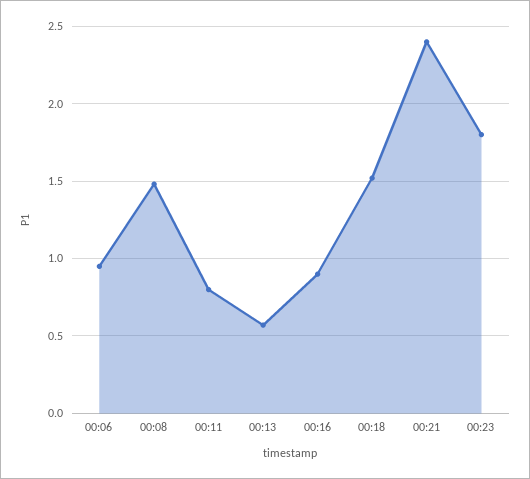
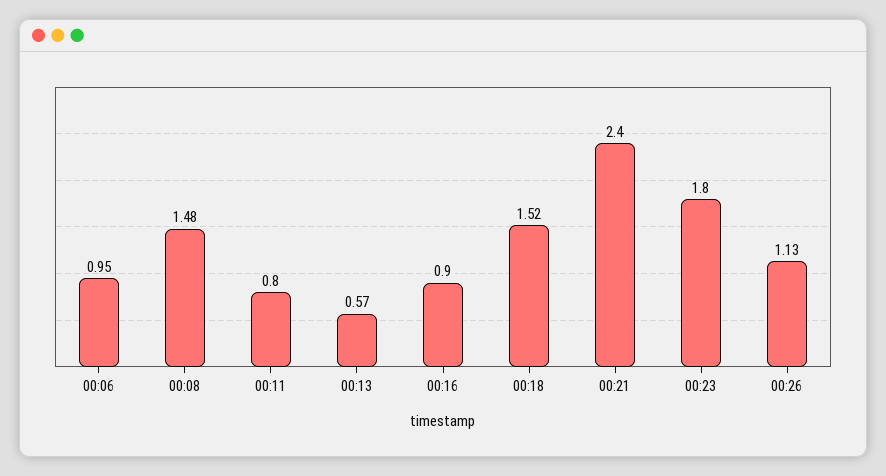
00:26: none -> 1.13

